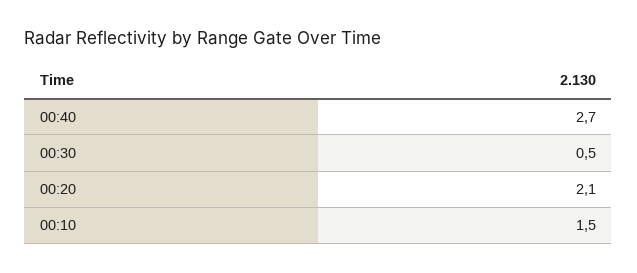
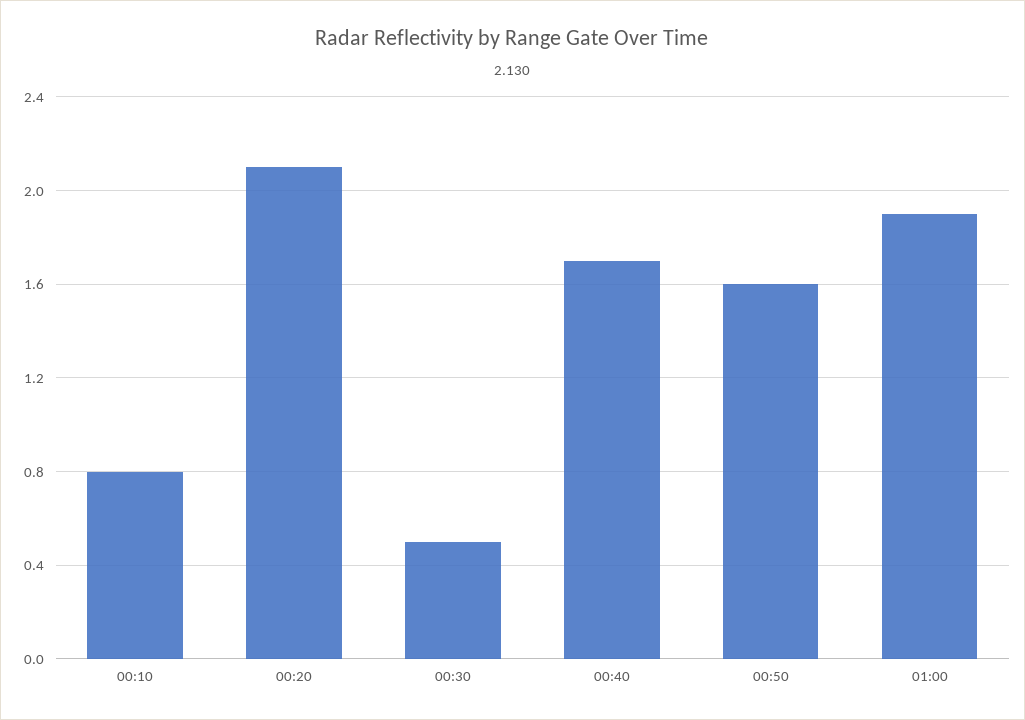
00:40: 2.7 -> 1.7
00:10: 1.5 -> 0.8
00:50: none -> 1.6
01:00: none -> 1.9

